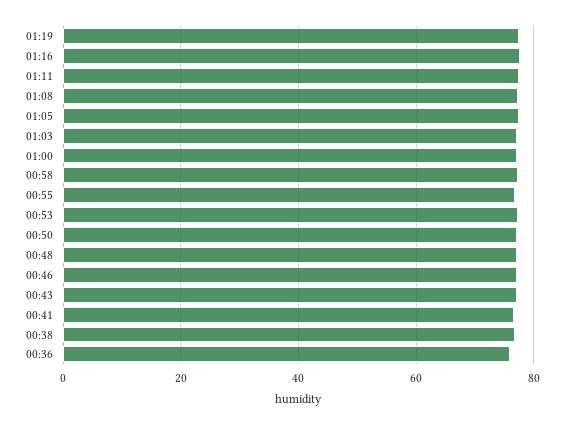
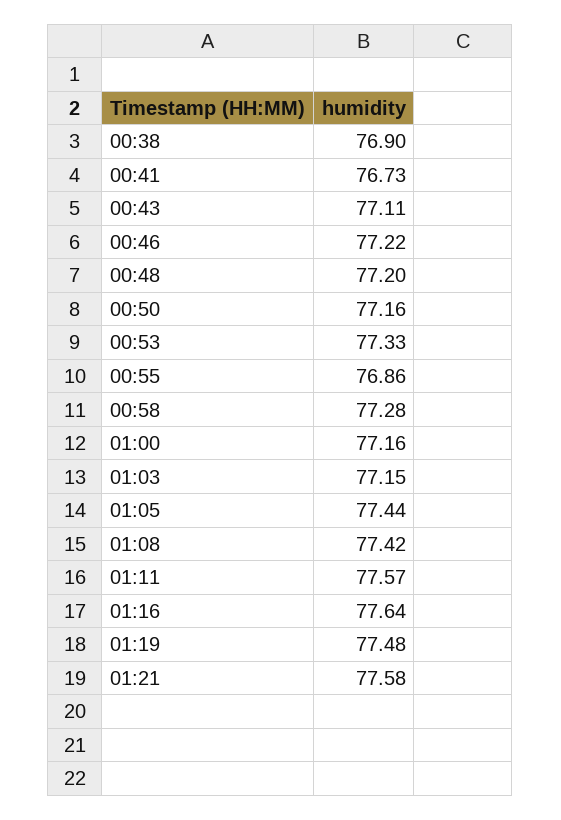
00:36: 76 -> none
01:21: none -> 77.58

